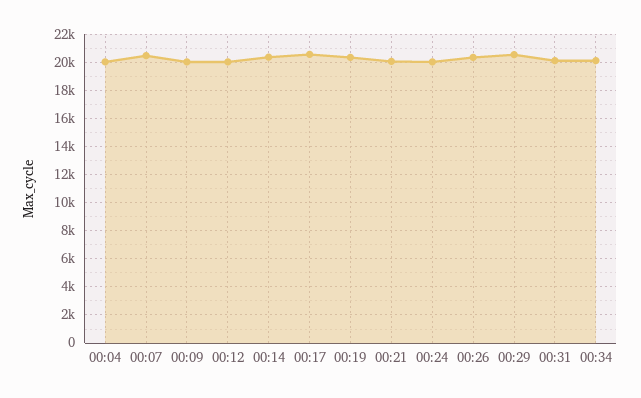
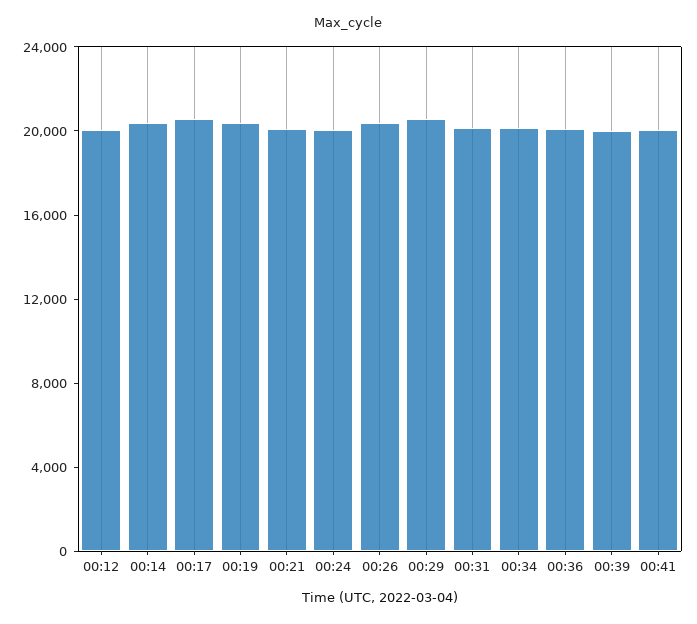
00:04: 20000 -> none
00:07: 20500 -> none
00:09: 20000 -> none
00:36: none -> 20000
00:39: none -> 20000
00:41: none -> 20000

